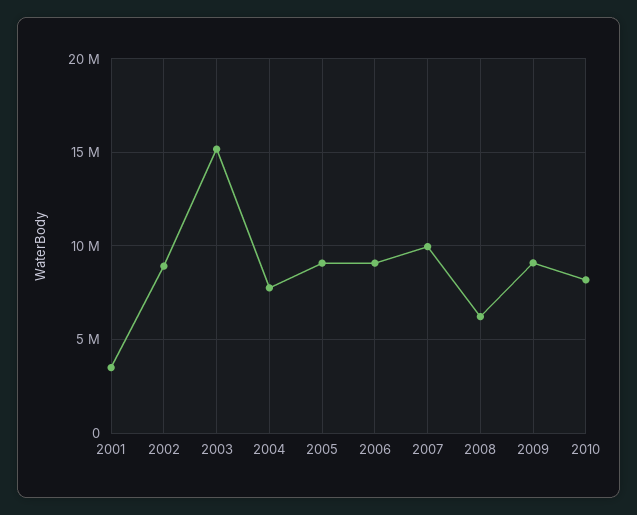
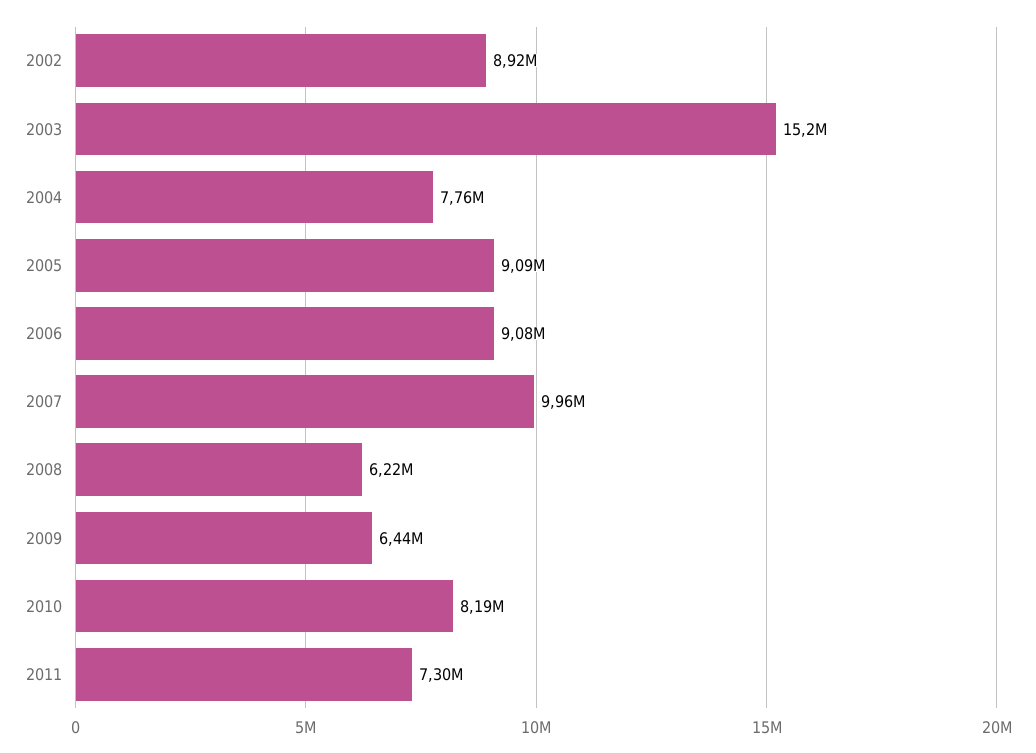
2001: 3500000 -> none
2009: 9000000 -> 6440000
2011: none -> 7300000

